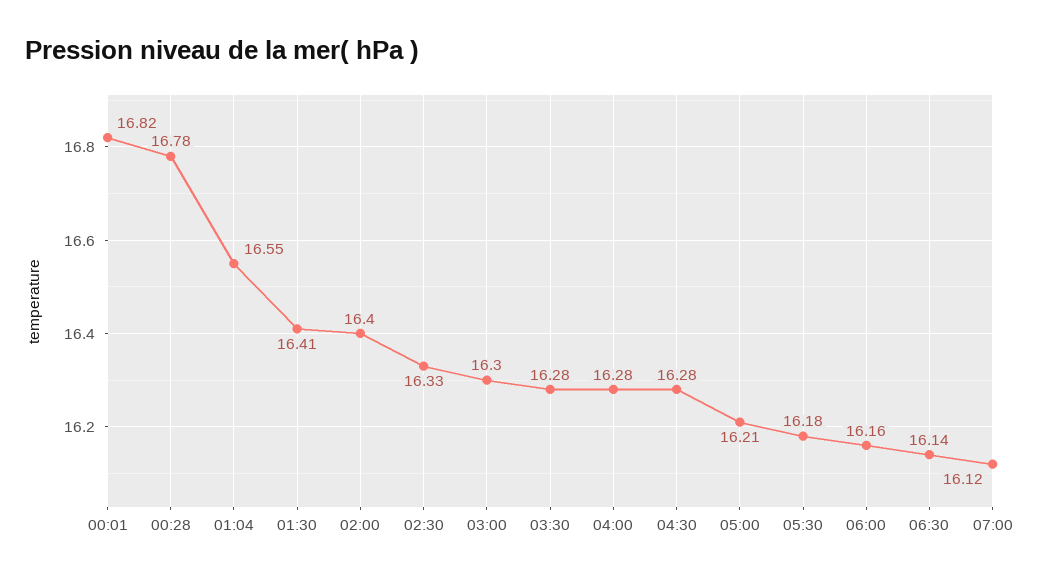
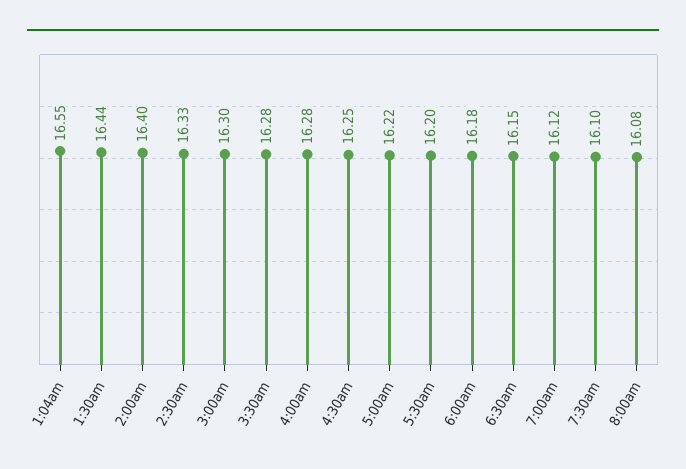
00:01: 16.82 -> none
00:28: 16.78 -> none
01:30: 16.41 -> 16.44
04:30: 16.28 -> 16.25
05:00: 16.21 -> 16.22
05:30: 16.18 -> 16.2
06:00: 16.16 -> 16.18
06:30: 16.14 -> 16.15
7:30am: none -> 16.1
8:00am: none -> 16.08

